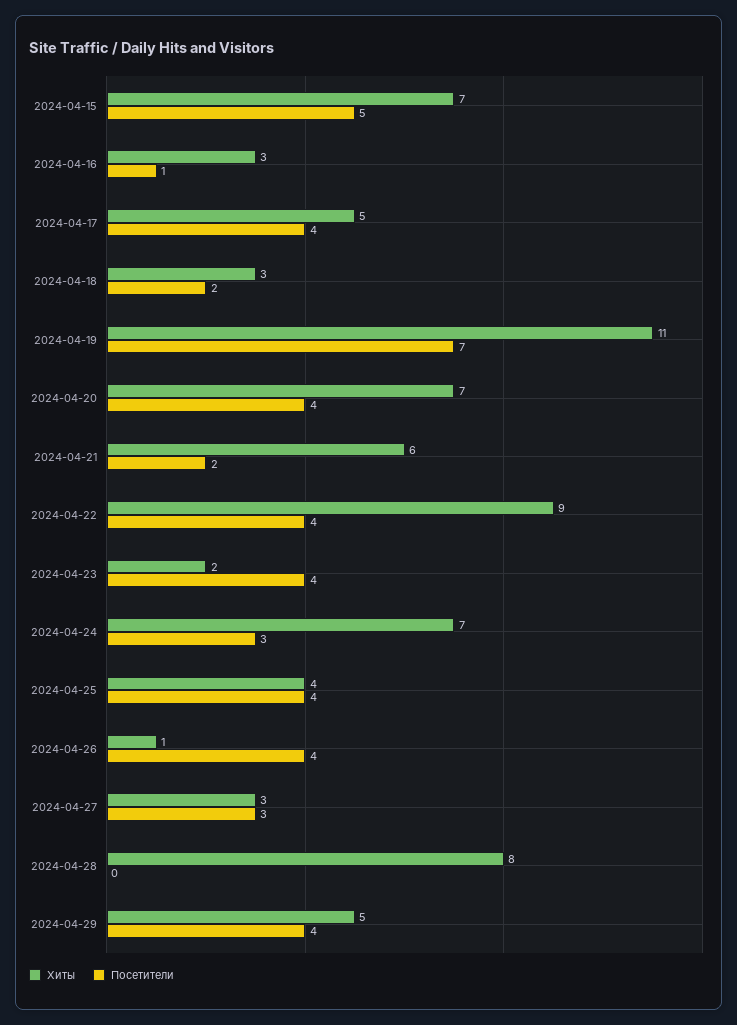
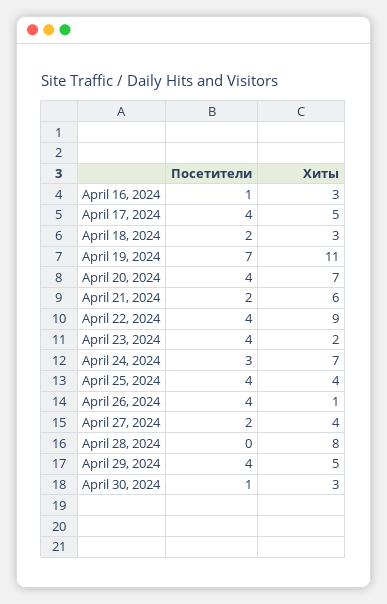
Хиты, 2024-04-15: 7 -> none
Посетители, 2024-04-15: 5 -> none
Хиты, 2024-04-27: 3 -> 4
Посетители, 2024-04-27: 3 -> 2
Посетители, April 30, 2024: none -> 1
Хиты, April 30, 2024: none -> 3

